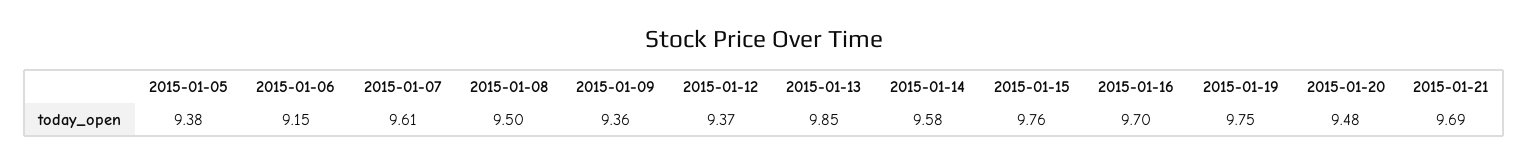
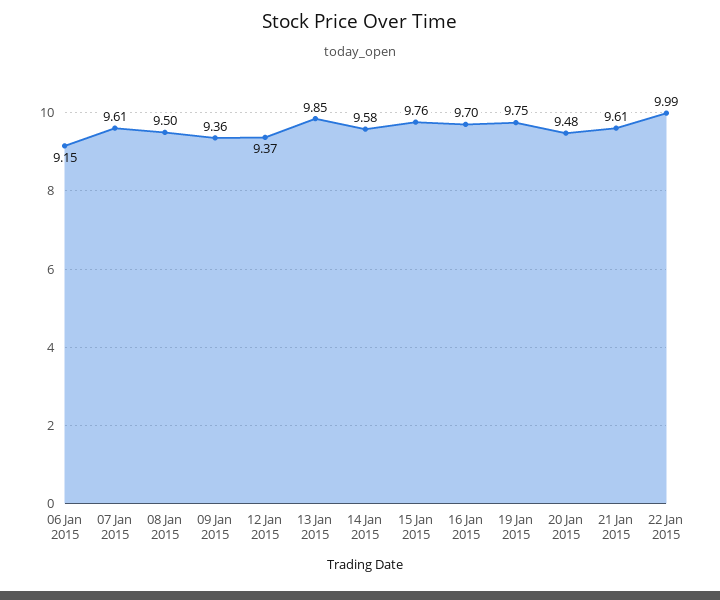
2015-01-05: 9.38 -> none
2015-01-21: 9.69 -> 9.61
22 Jan 2015: none -> 9.99

